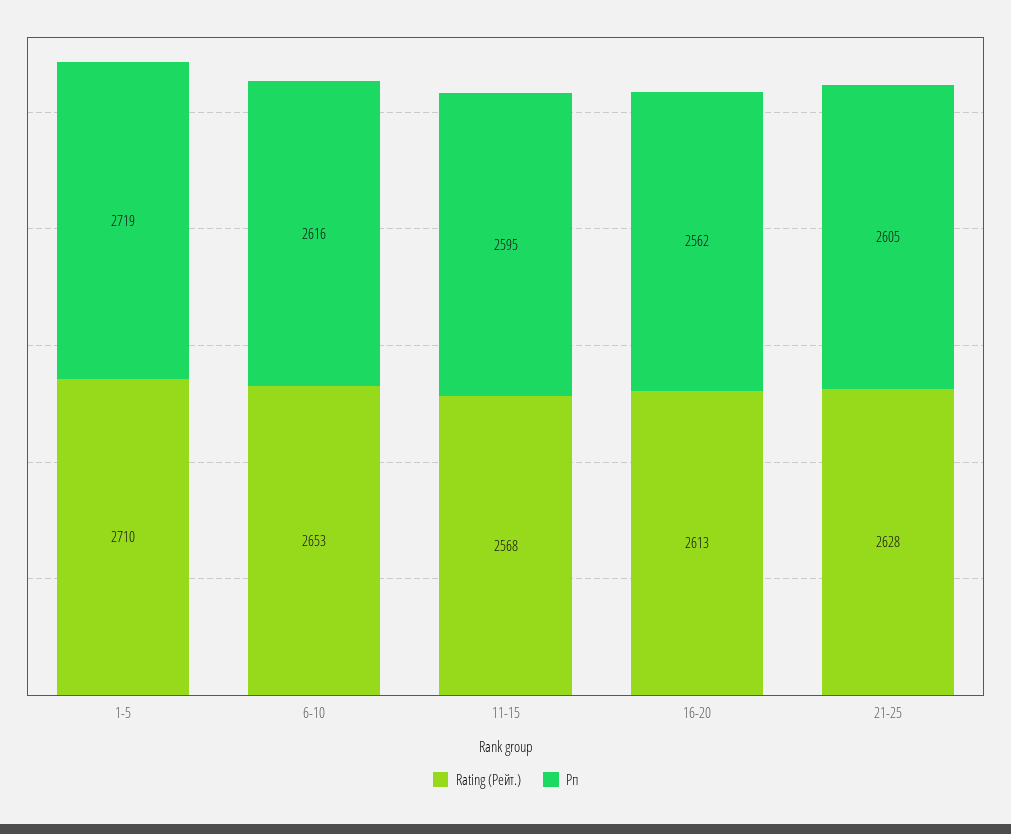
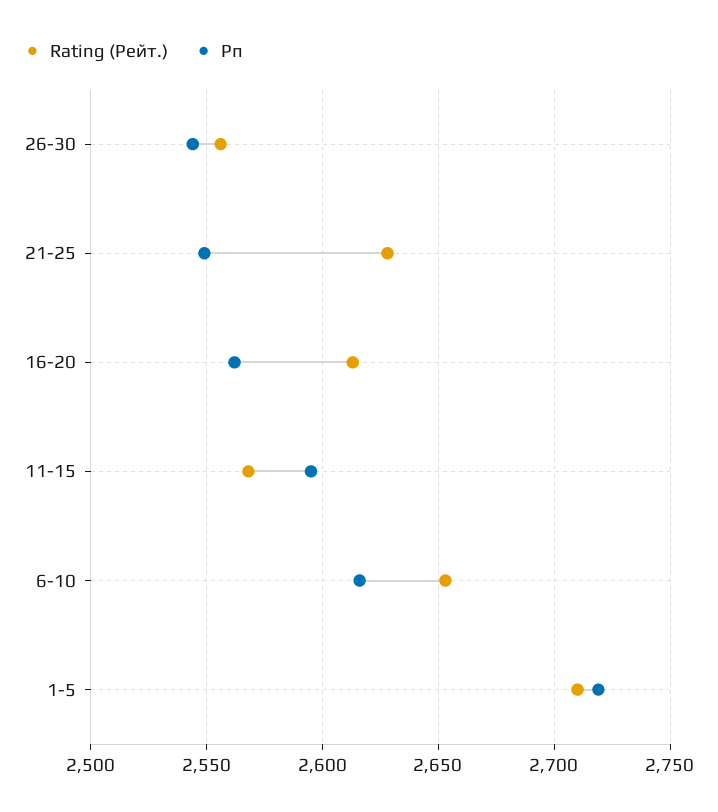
Рп, 21-25: 2605 -> 2550
Rating (Рейт.), 26-30: none -> 2555
Рп, 26-30: none -> 2545

